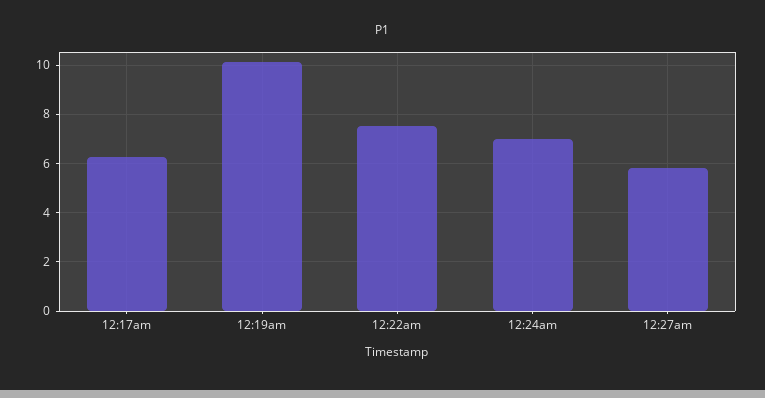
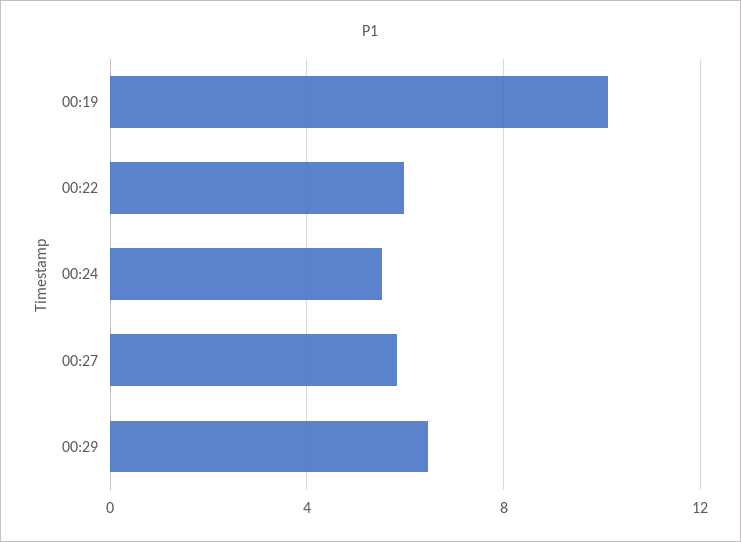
12:17am: 6.25 -> none
12:22am: 7.5 -> 6
12:24am: 7 -> 5.5
00:29: none -> 6.5

